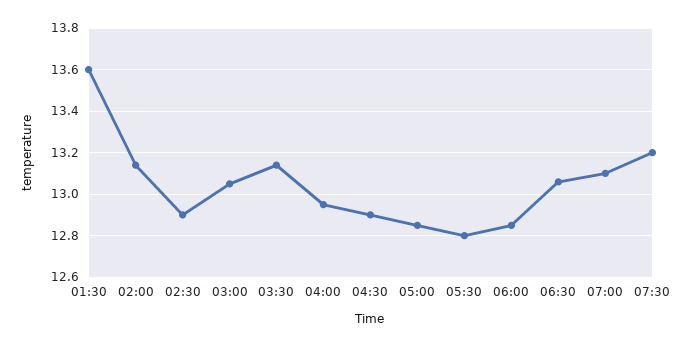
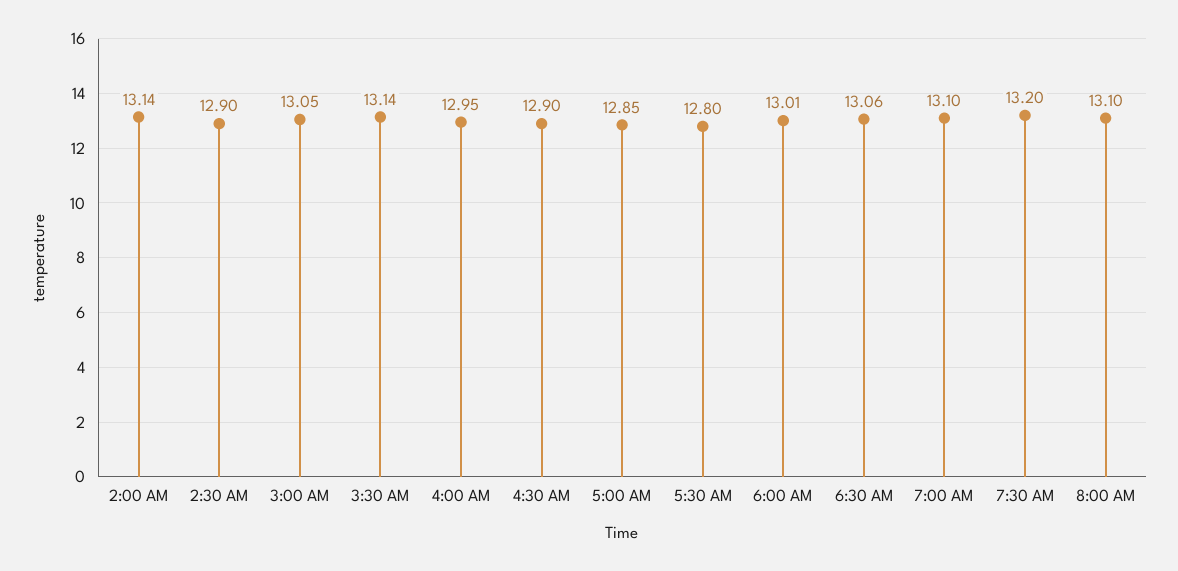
01:30: 13.6 -> none
06:00: 12.85 -> 13.01
8:00 AM: none -> 13.1

